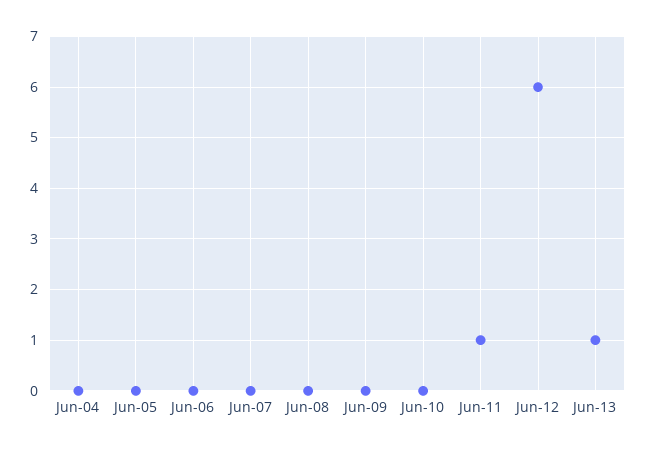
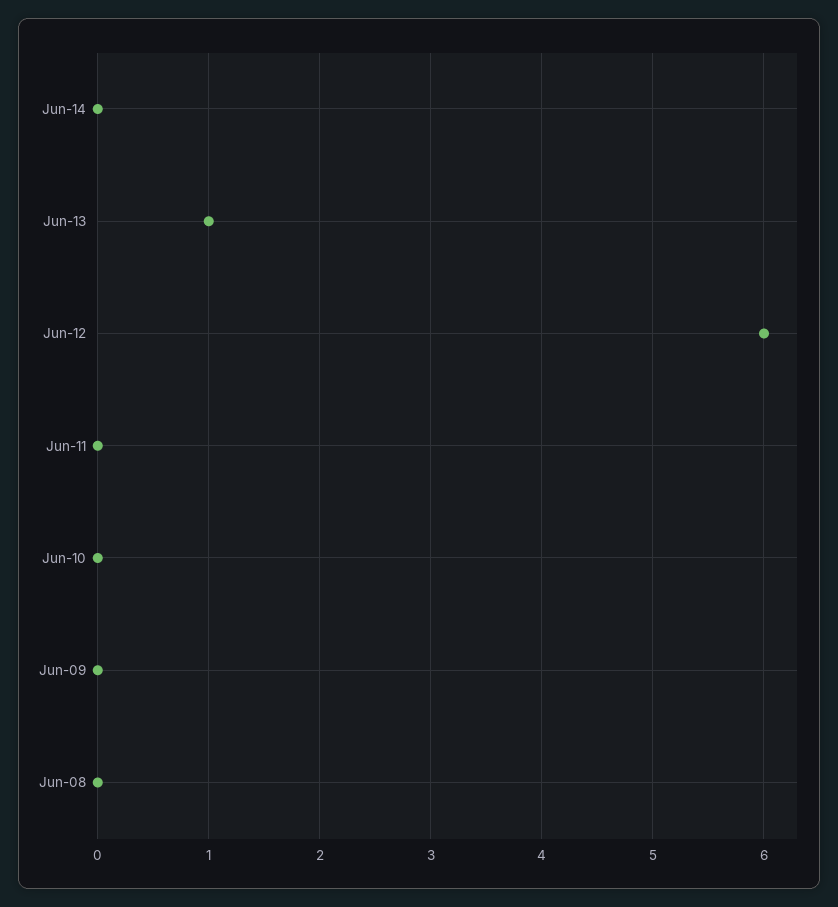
Jun-04: 0 -> none
Jun-05: 0 -> none
Jun-06: 0 -> none
Jun-07: 0 -> none
Jun-11: 1 -> 0
Jun-14: none -> 0

